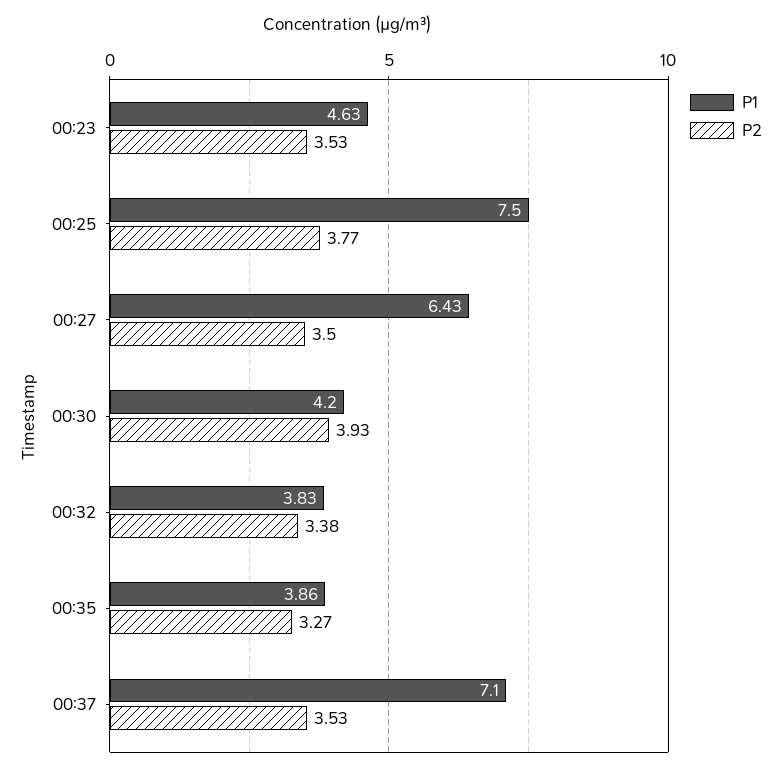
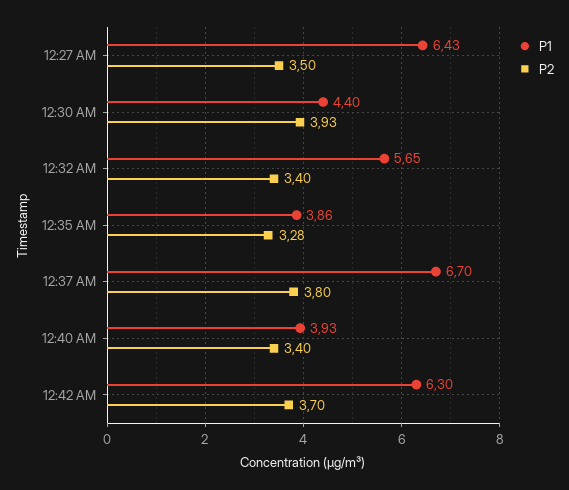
P1, 00:23: 4.63 -> none
P2, 00:23: 3.53 -> none
P1, 00:25: 7.5 -> none
P2, 00:25: 3.77 -> none
P1, 00:30: 4.2 -> 4.4
P1, 00:32: 3.83 -> 5.65
P2, 00:32: 3.38 -> 3.4
P2, 00:35: 3.27 -> 3.28
P1, 00:37: 7.1 -> 6.7
P2, 00:37: 3.53 -> 3.8
P1, 12:40 AM: none -> 3.93
P2, 12:40 AM: none -> 3.4
P1, 12:42 AM: none -> 6.3
P2, 12:42 AM: none -> 3.7

